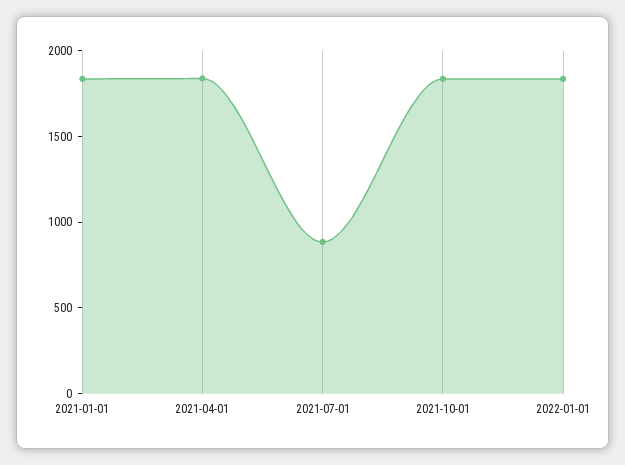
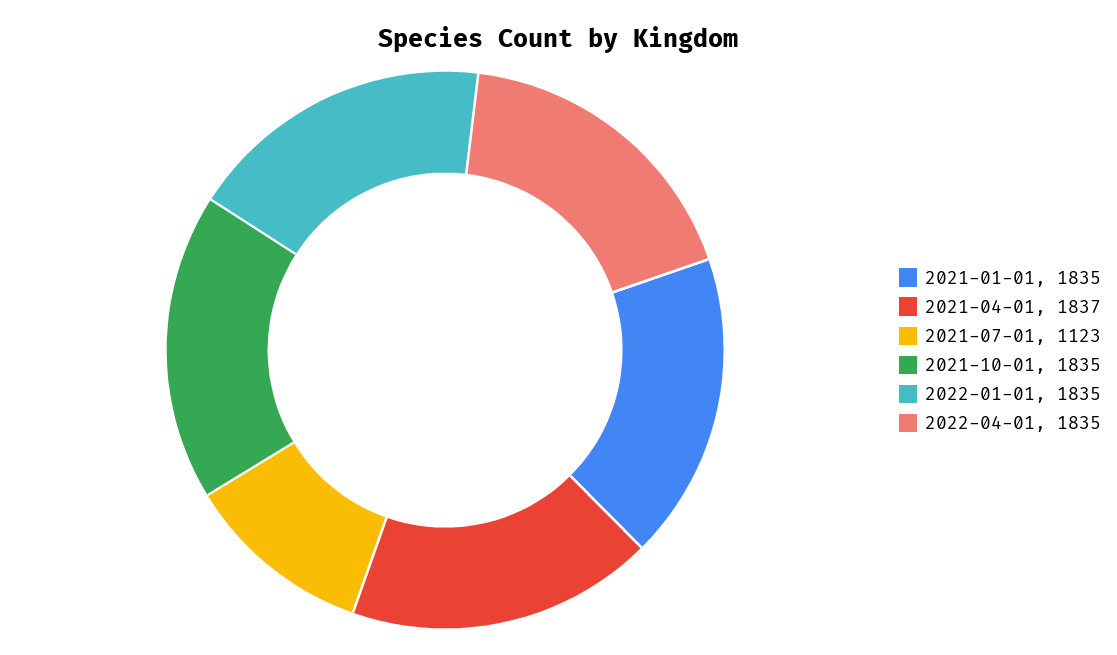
2021-07-01: 900 -> 1123
2022-04-01: none -> 1835

